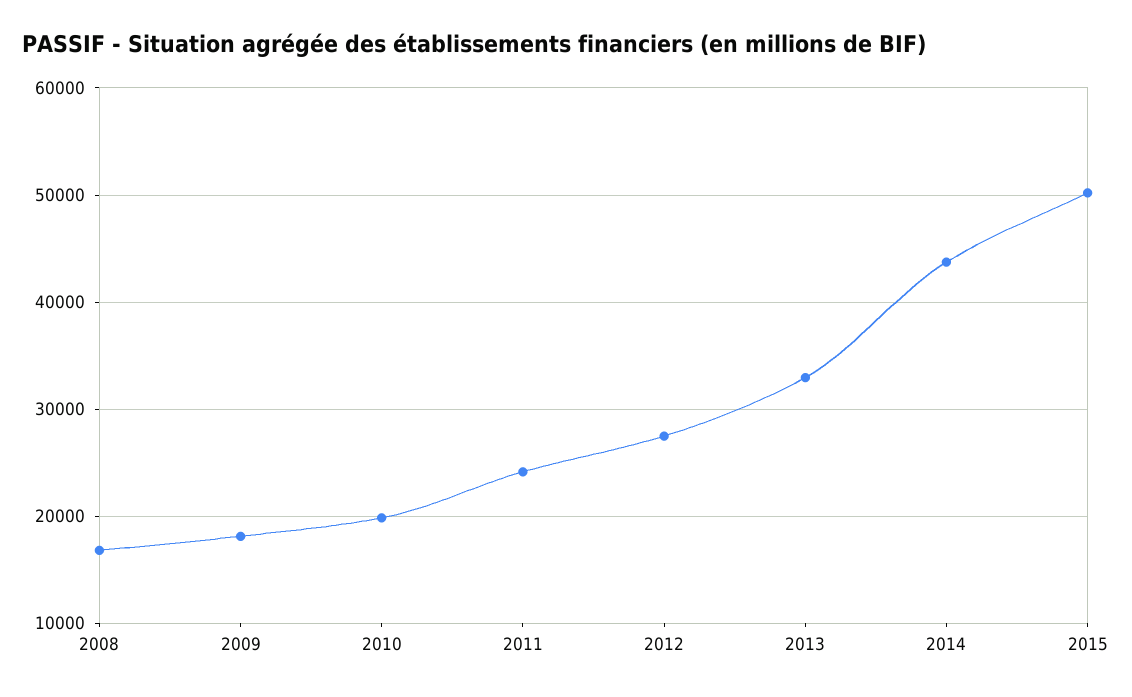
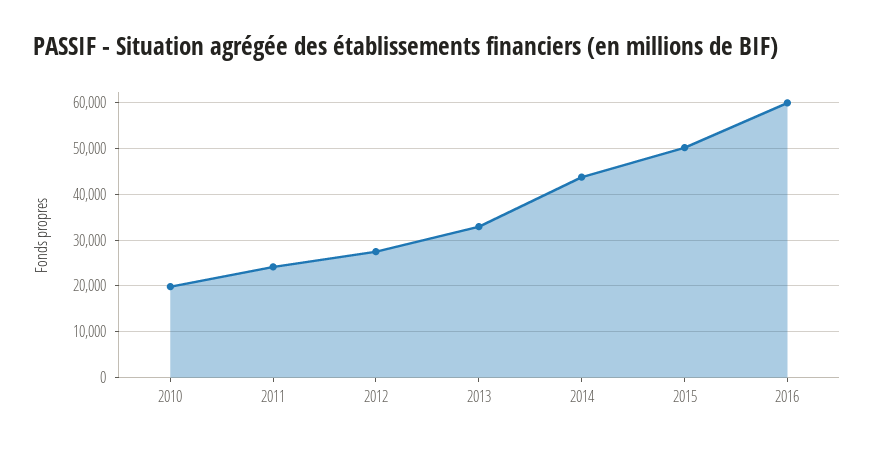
2008: 17000 -> none
2009: 18000 -> none
2016: none -> 60000

